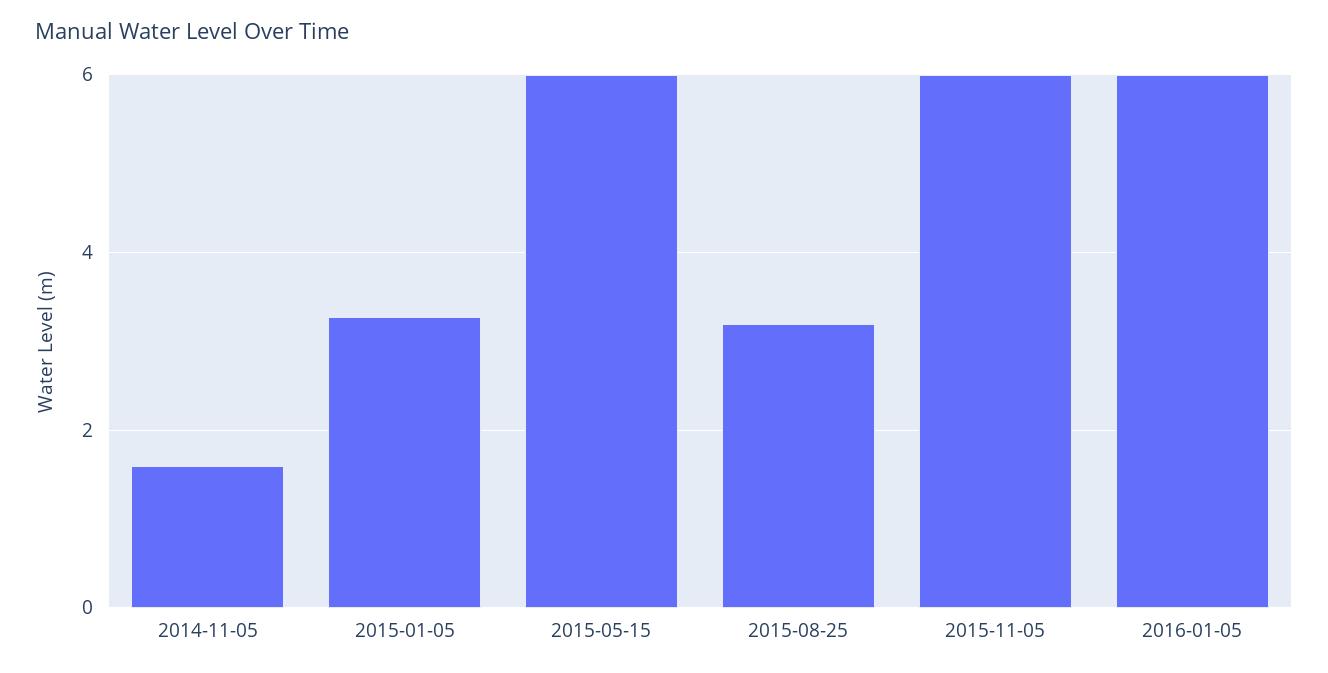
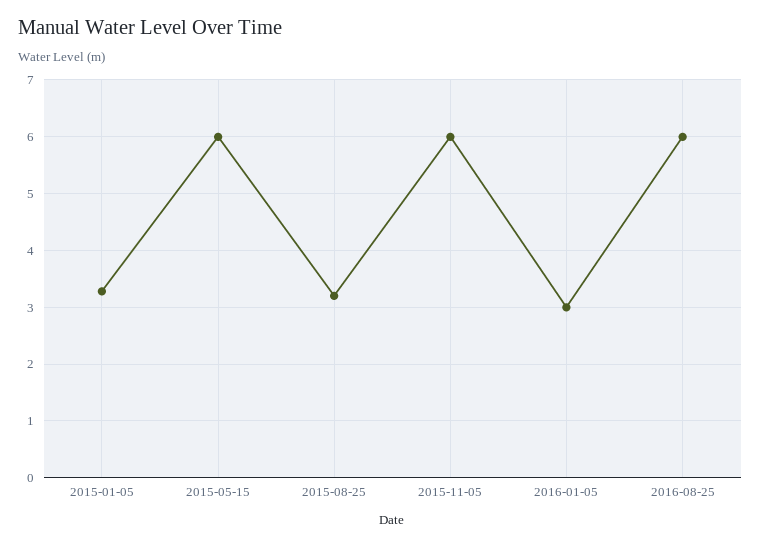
2014-11-05: 1.6 -> none
2016-01-05: 6 -> 3
2016-08-25: none -> 6

